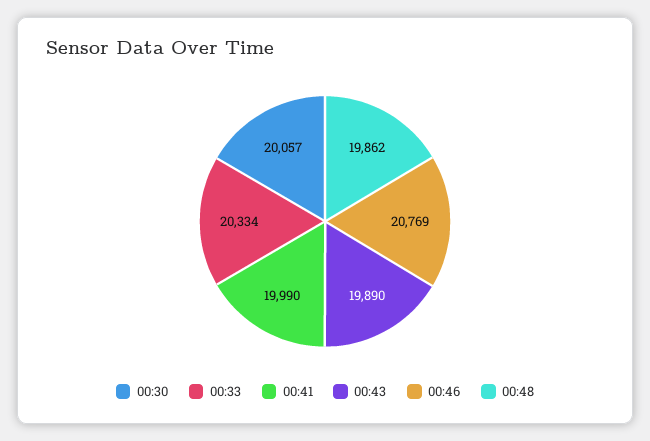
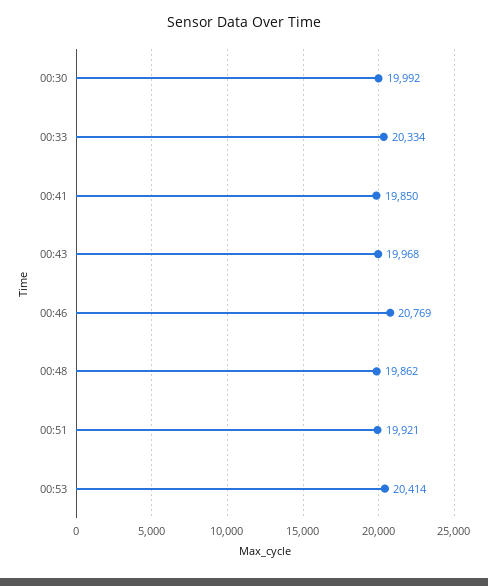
00:30: 20057 -> 19992
00:41: 19990 -> 19850
00:43: 19890 -> 19968
00:51: none -> 19921
00:53: none -> 20414

